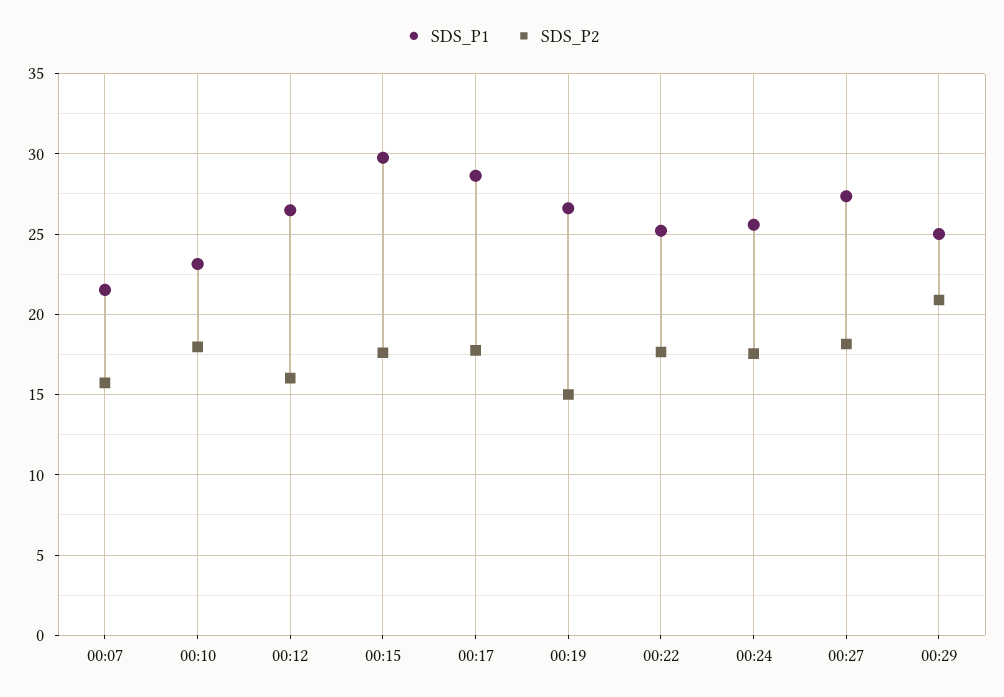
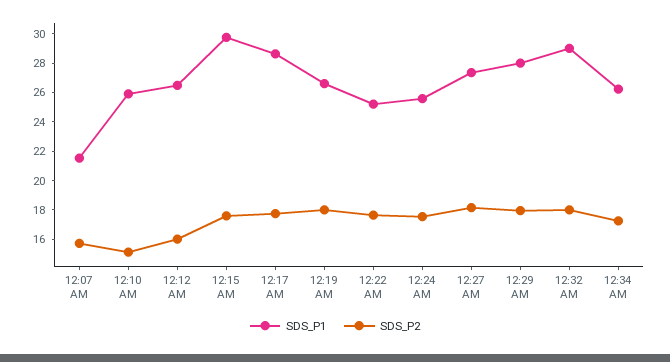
SDS_P1, 00:10: 23 -> 26
SDS_P2, 00:10: 18 -> 15
SDS_P2, 00:19: 15 -> 18
SDS_P1, 00:29: 25 -> 28
SDS_P2, 00:29: 21 -> 18
SDS_P1, 12:32 AM: none -> 29
SDS_P2, 12:32 AM: none -> 18
SDS_P1, 12:34 AM: none -> 26
SDS_P2, 12:34 AM: none -> 17

